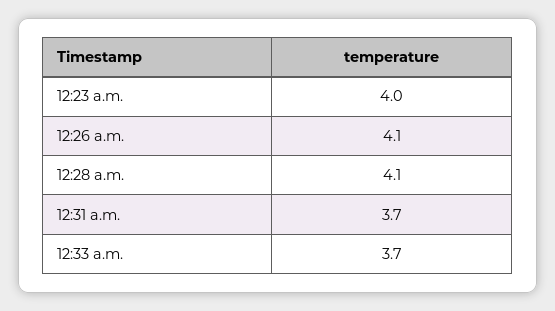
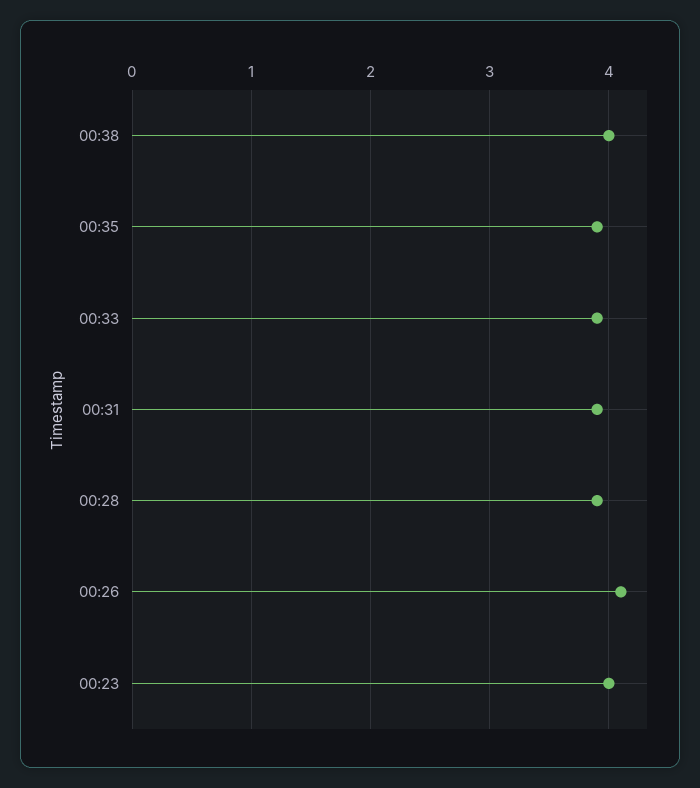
12:28 a.m.: 4.1 -> 3.9
12:31 a.m.: 3.7 -> 3.9
12:33 a.m.: 3.7 -> 3.9
00:38: none -> 4
00:35: none -> 3.9

